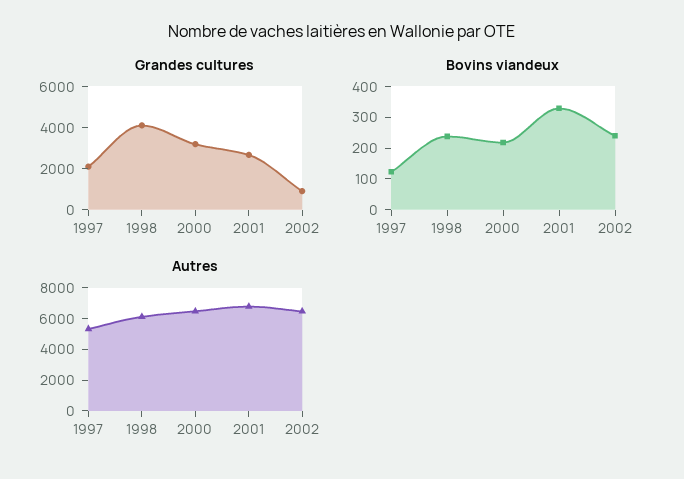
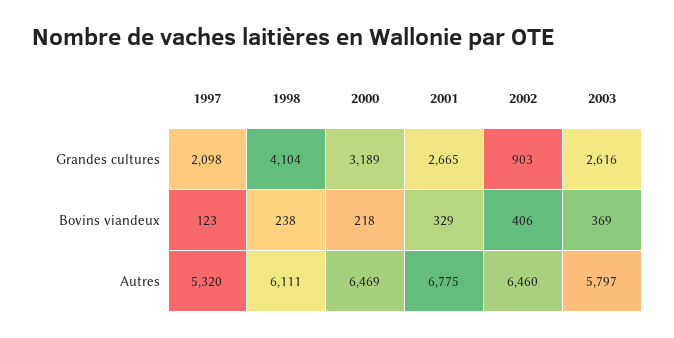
Bovins viandeux, 2002: 250 -> 406
Grandes cultures, 2003: none -> 2616
Bovins viandeux, 2003: none -> 369
Autres, 2003: none -> 5797

